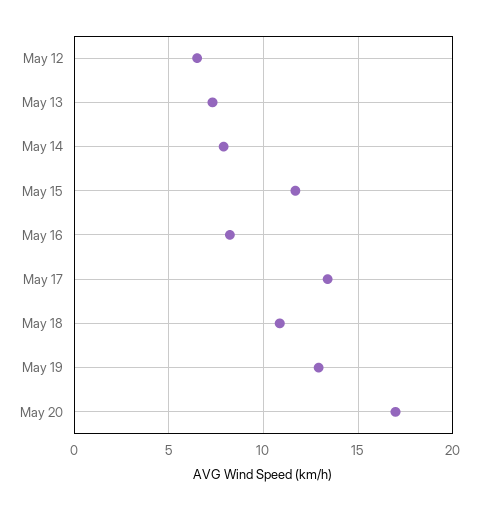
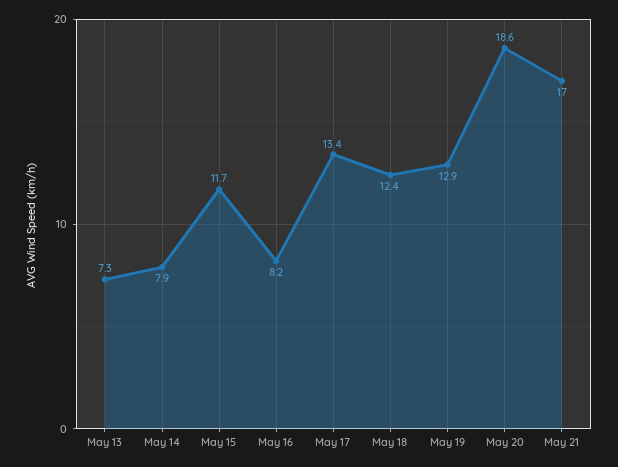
May 12: 6.5 -> none
May 18: 11 -> 12.4
May 20: 17 -> 18.6
May 21: none -> 17

